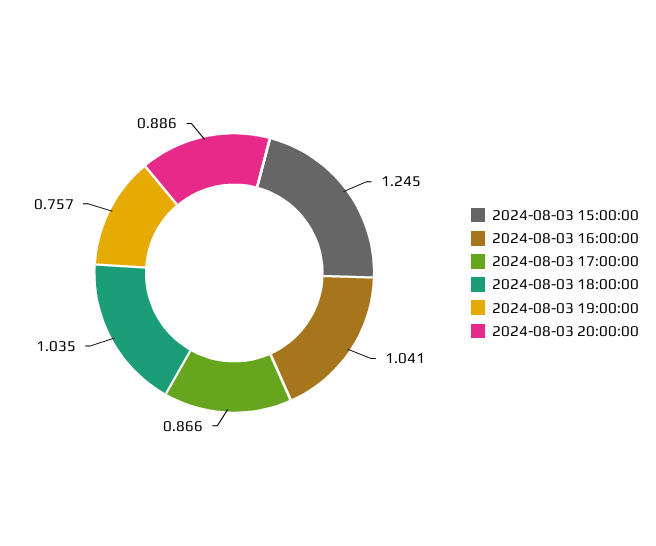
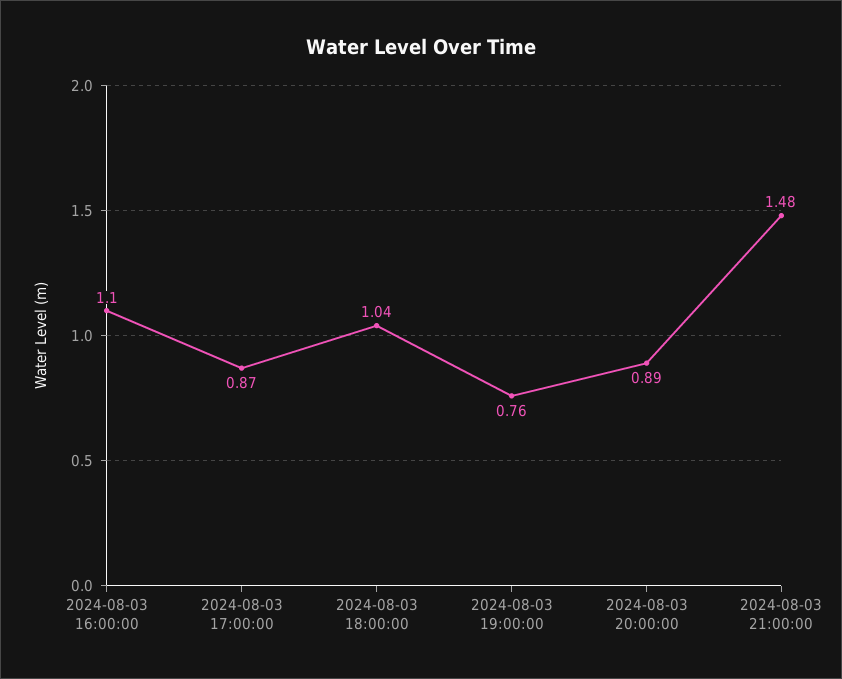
2024-08-03 15:00:00: 1.245 -> none
2024-08-03 16:00:00: 1.041 -> 1.1
2024-08-03 21:00:00: none -> 1.48

